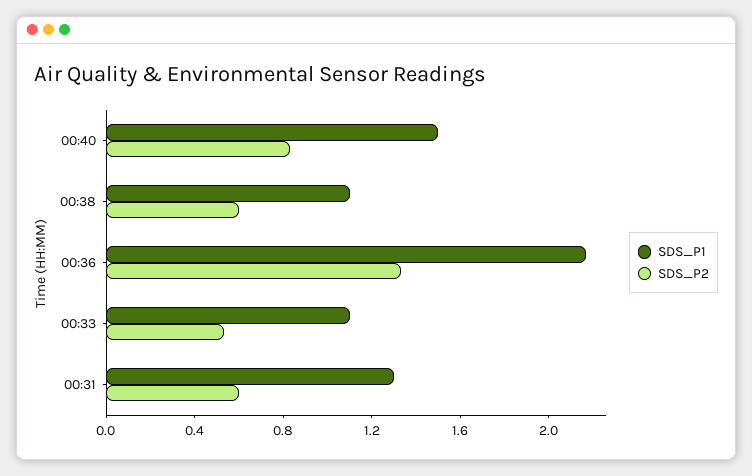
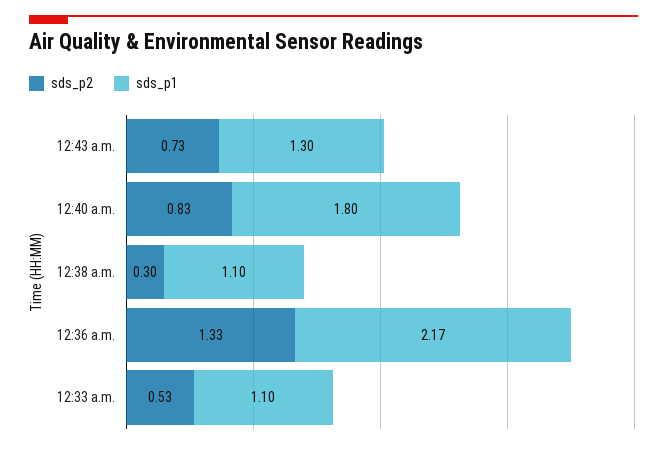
SDS_P1, 00:40: 1.5 -> 1.8
SDS_P2, 00:38: 0.6 -> 0.3
SDS_P1, 00:31: 1.3 -> none
SDS_P2, 00:31: 0.6 -> none
SDS_P2, 12:43 a.m.: none -> 0.73
SDS_P1, 12:43 a.m.: none -> 1.3

